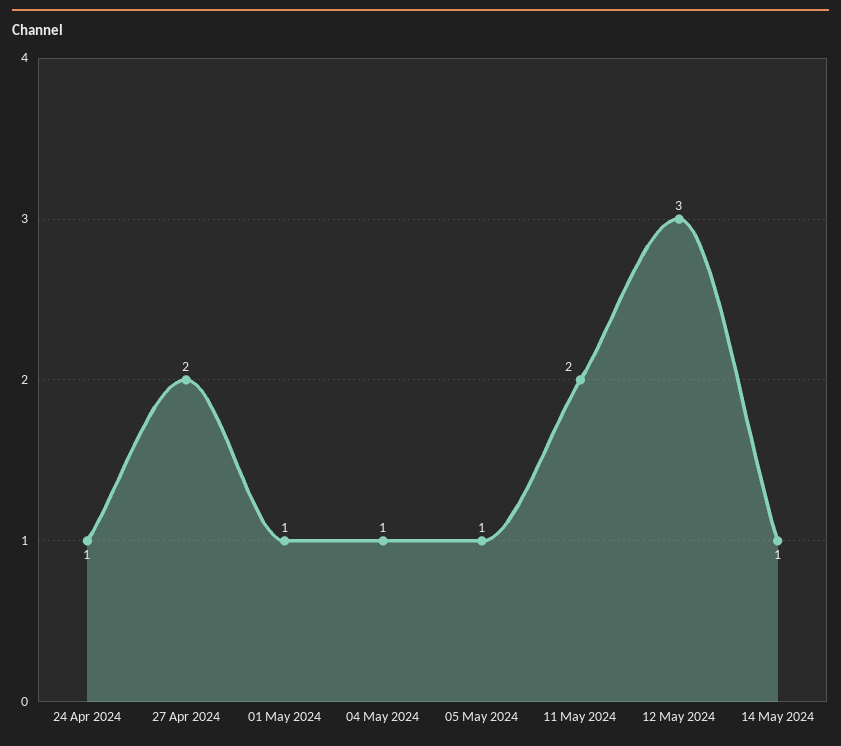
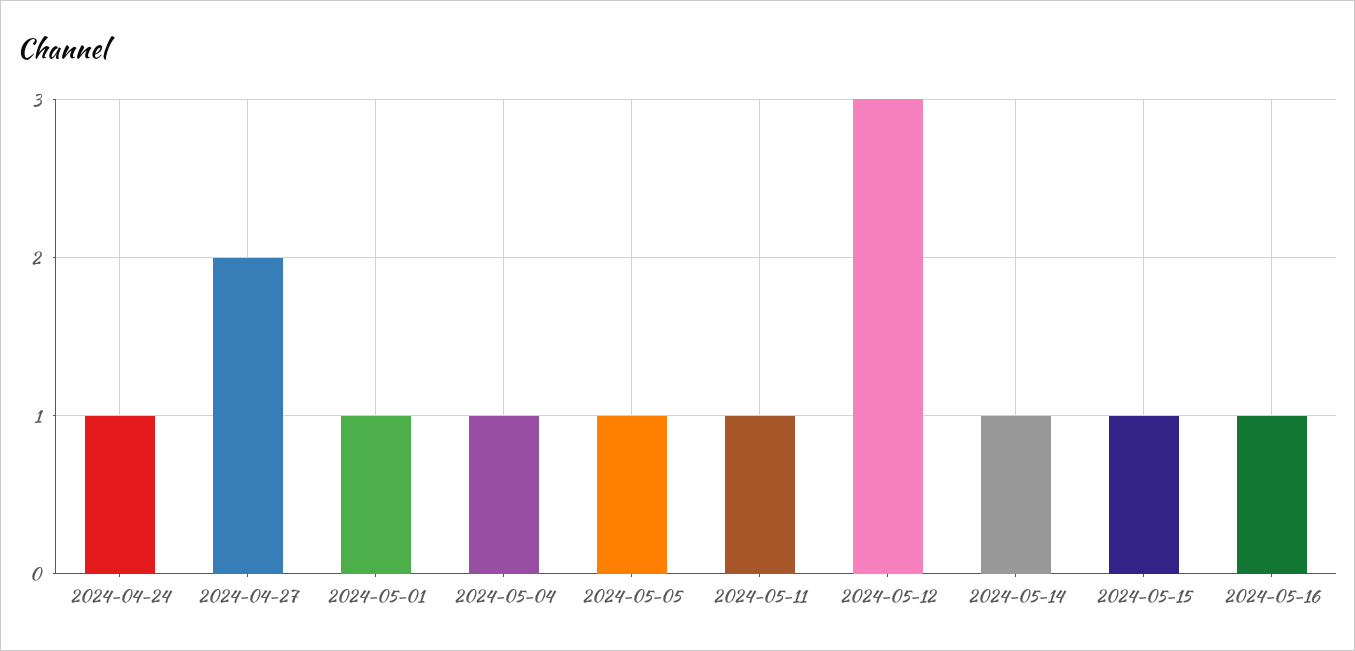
11 May 2024: 2 -> 1
2024-05-15: none -> 1
2024-05-16: none -> 1

